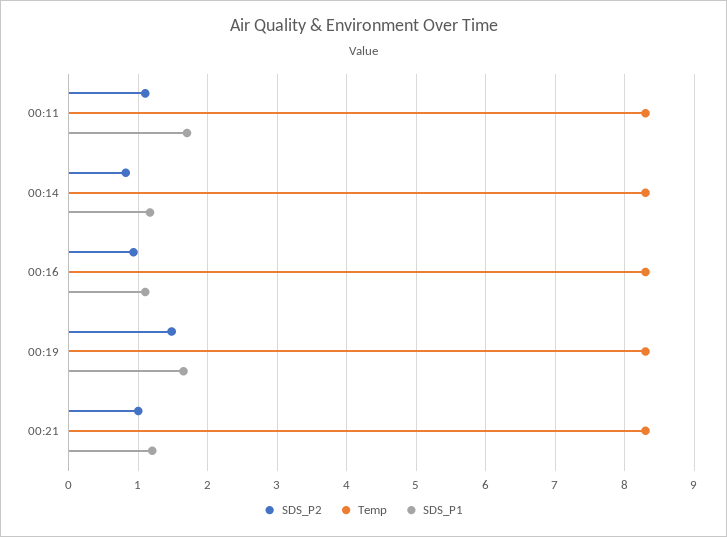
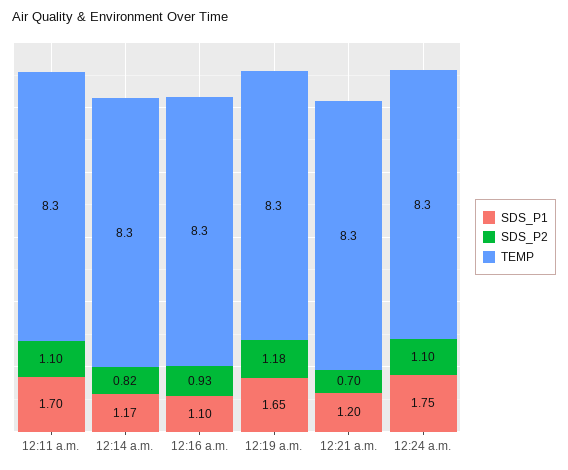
SDS_P2, 00:19: 1.5 -> 1.18
SDS_P2, 00:21: 1 -> 0.7
SDS_P1, 12:24 a.m.: none -> 1.75
SDS_P2, 12:24 a.m.: none -> 1.1
Temp, 12:24 a.m.: none -> 8.3

